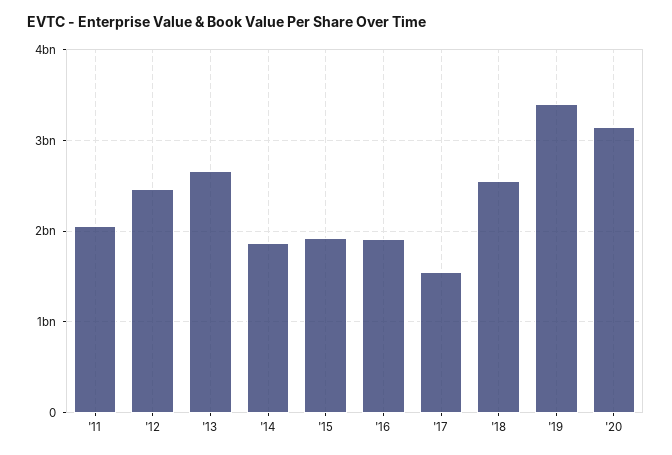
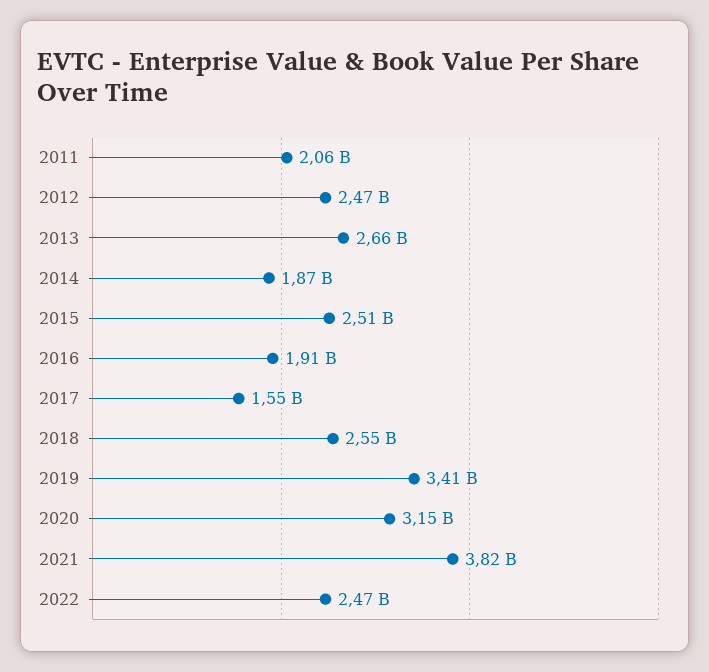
'15: 1900000000 -> 2510000000
2021: none -> 3820000000
2022: none -> 2470000000

